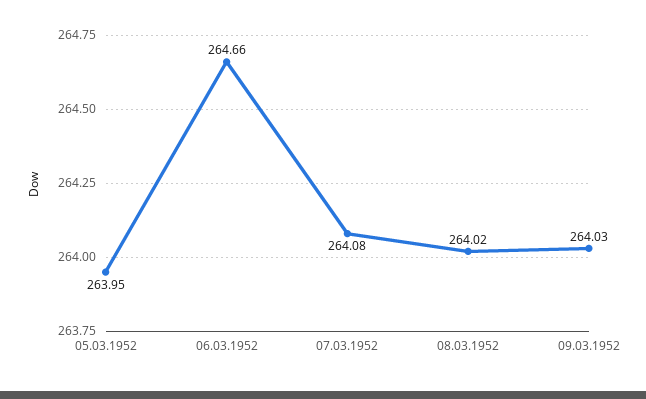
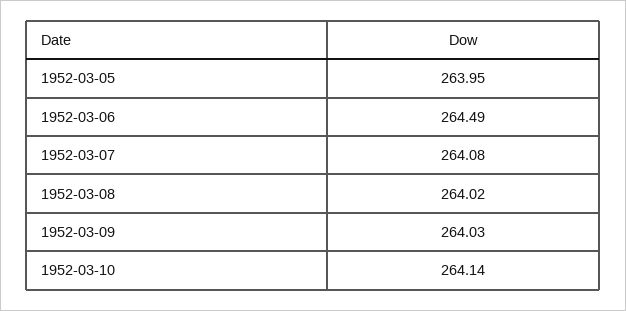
06.03.1952: 264.66 -> 264.49
1952-03-10: none -> 264.14

